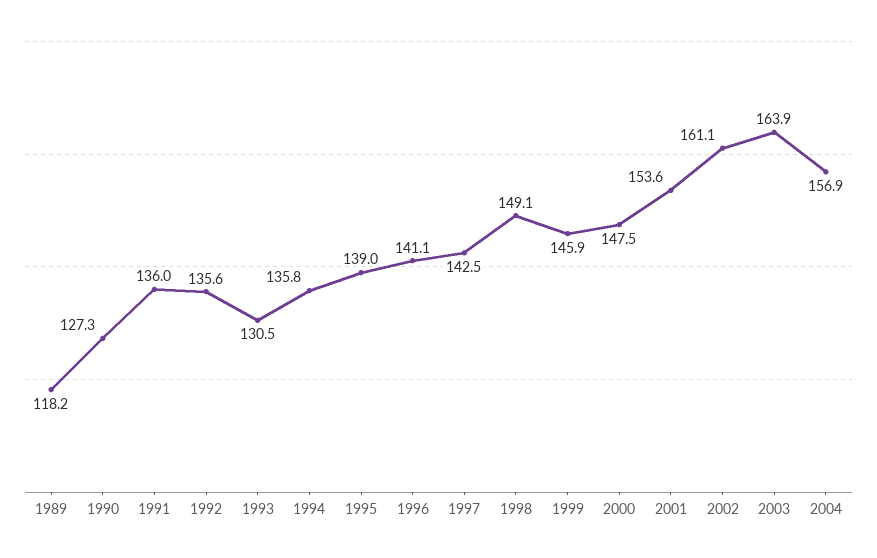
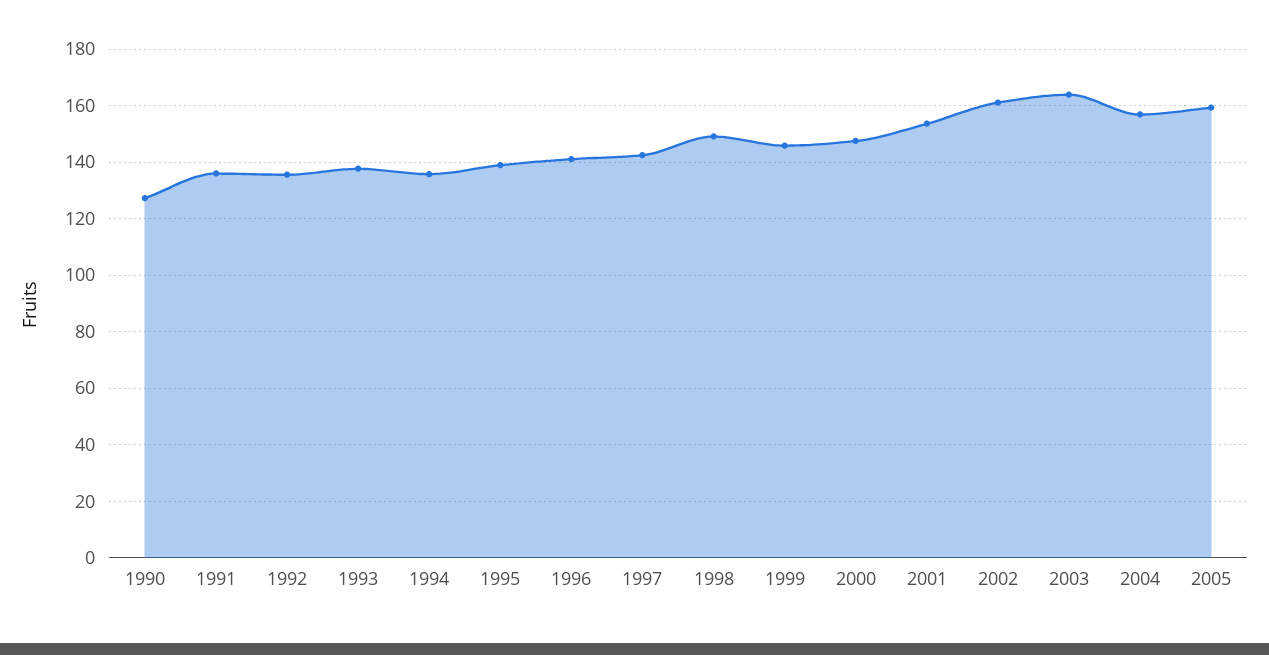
1989: 118.2 -> none
1993: 130.5 -> 137.5
2005: none -> 160

